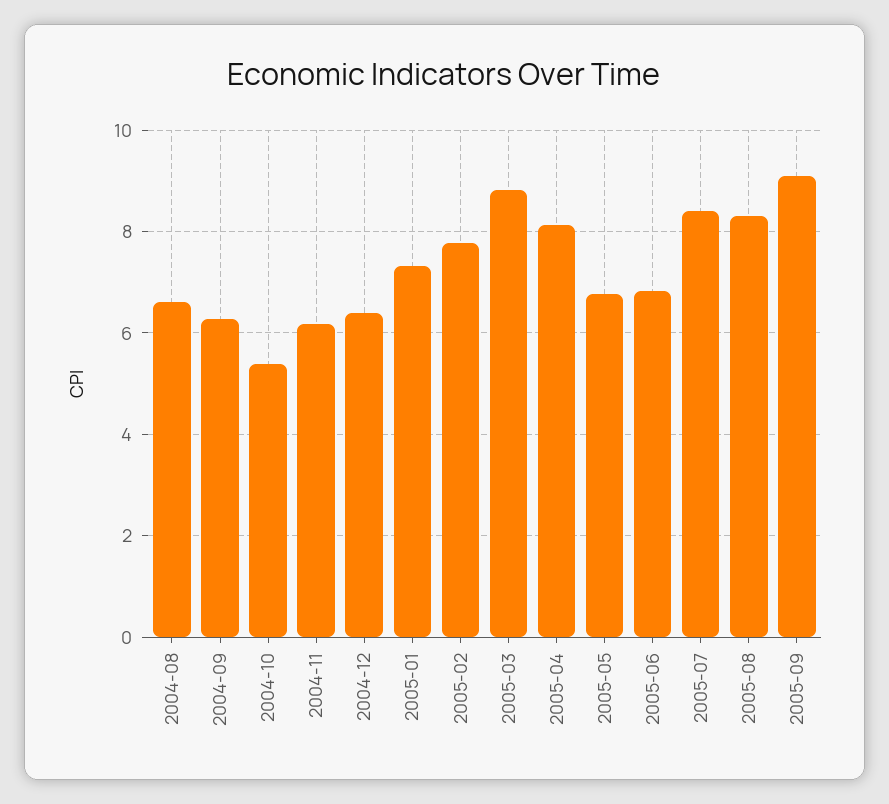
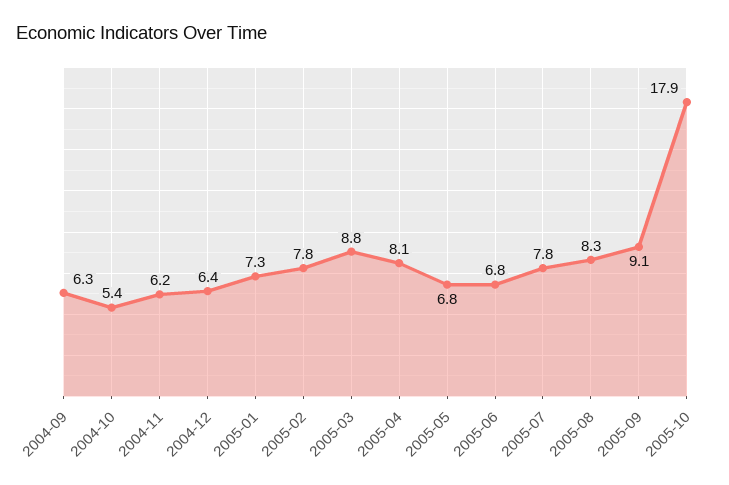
2004-08: 6.6 -> none
2005-07: 8.4 -> 7.8
2005-10: none -> 17.9

